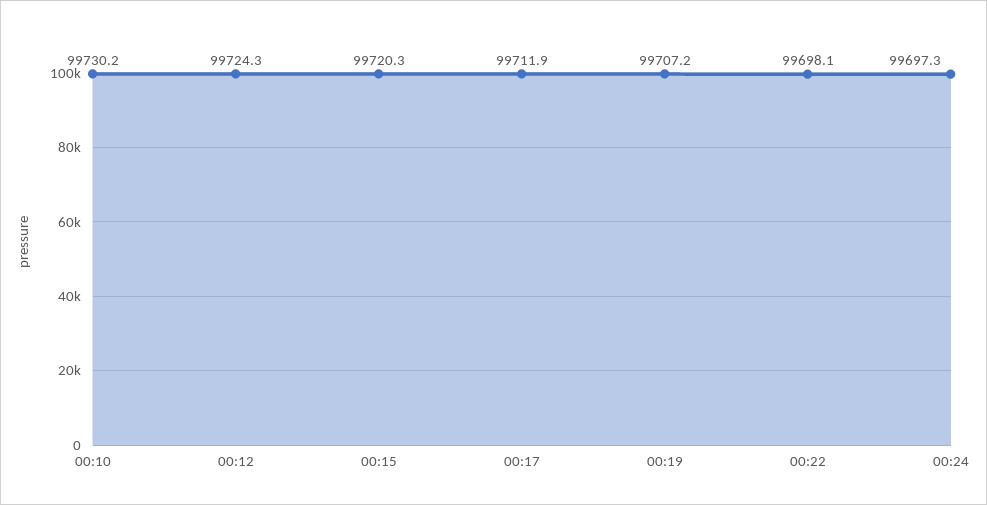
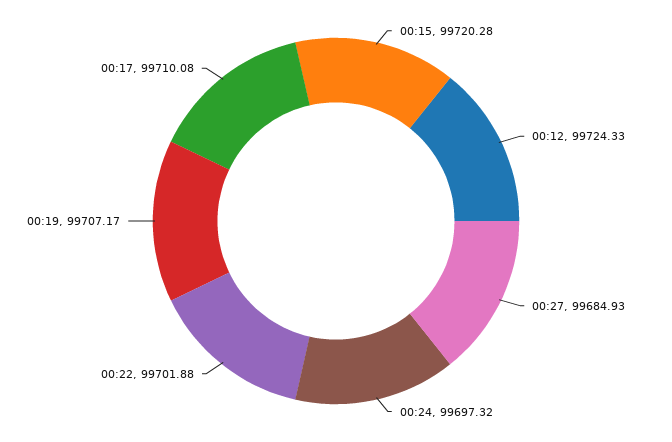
00:10: 99730.2 -> none
00:17: 99711.9 -> 99710.08
00:22: 99698.1 -> 99701.88
00:27: none -> 99684.93

